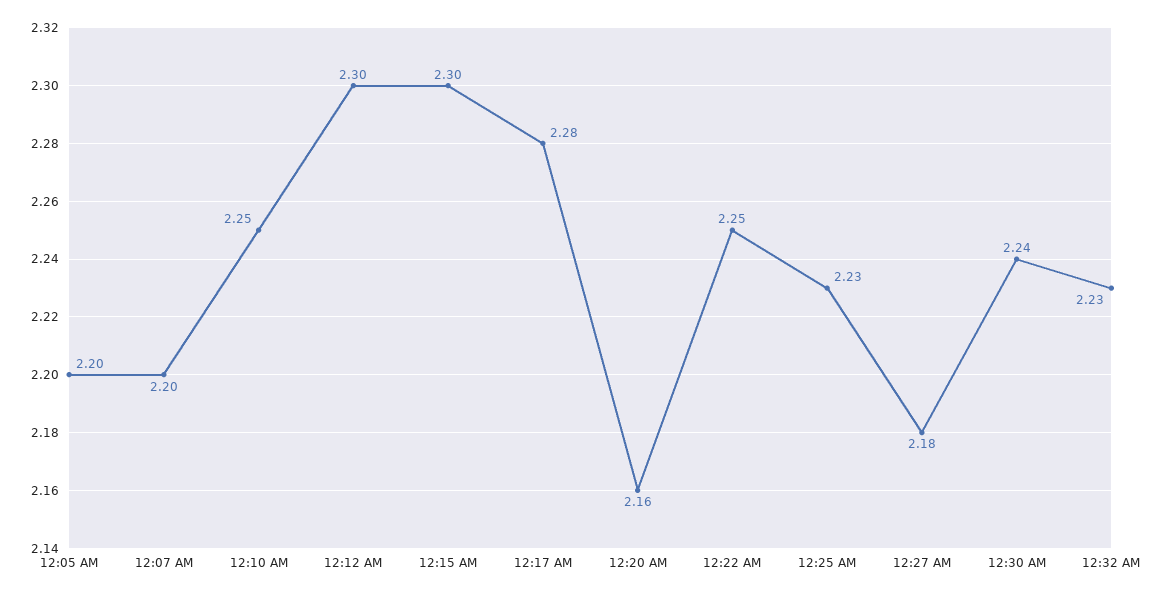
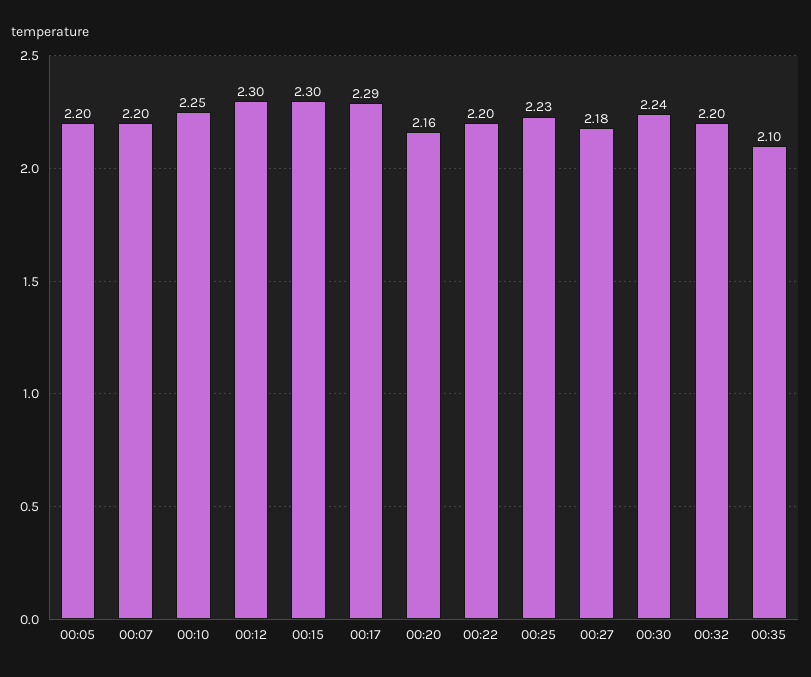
12:17 AM: 2.28 -> 2.29
12:22 AM: 2.25 -> 2.2
12:32 AM: 2.23 -> 2.2
00:35: none -> 2.1

